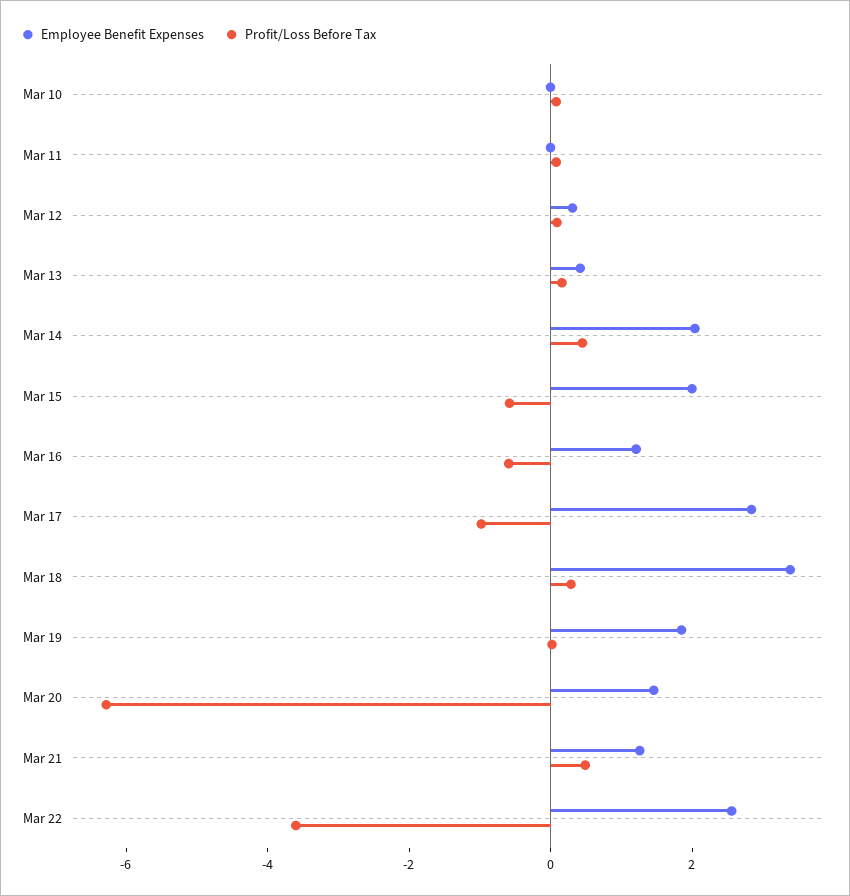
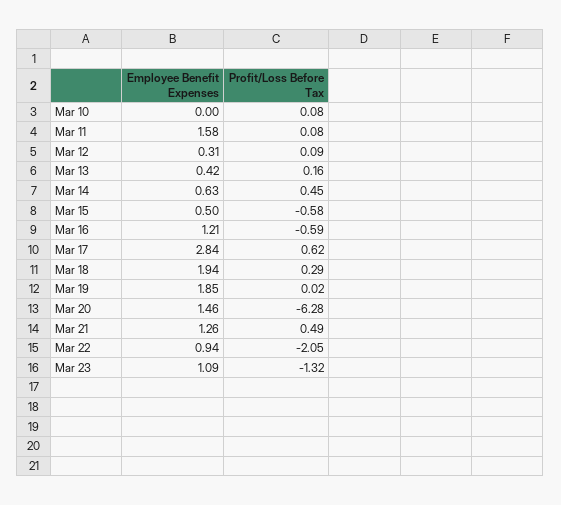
Employee Benefit Expenses, Mar 11: 0 -> 1.58
Employee Benefit Expenses, Mar 14: 2 -> 0.63
Employee Benefit Expenses, Mar 15: 2 -> 0.5
Profit/Loss Before Tax, Mar 17: -1 -> 0.62
Employee Benefit Expenses, Mar 18: 3.5 -> 1.94
Employee Benefit Expenses, Mar 22: 2.5 -> 0.94
Profit/Loss Before Tax, Mar 22: -3.5 -> -2.05
Employee Benefit Expenses, Mar 23: none -> 1.09
Profit/Loss Before Tax, Mar 23: none -> -1.32

